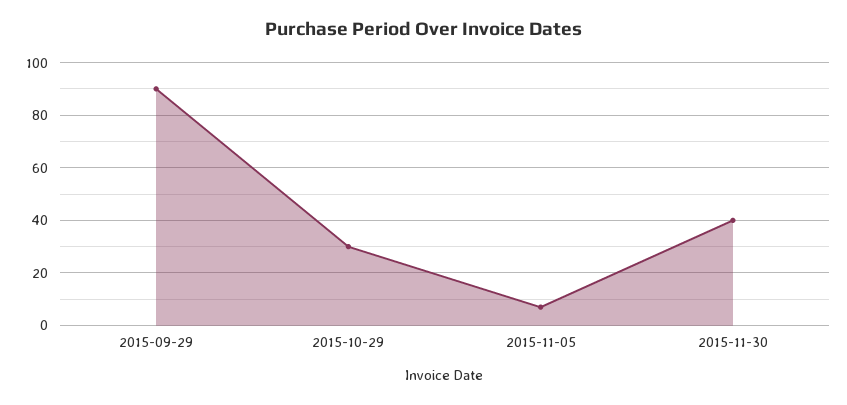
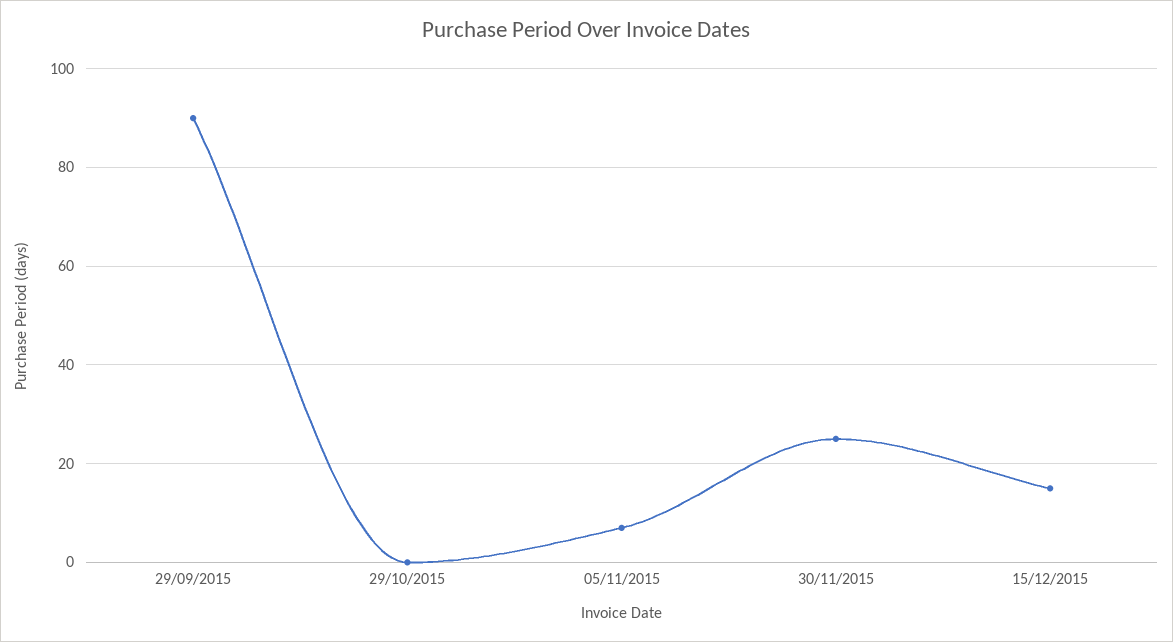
2015-10-29: 30 -> 0
2015-11-30: 40 -> 25
15/12/2015: none -> 15

